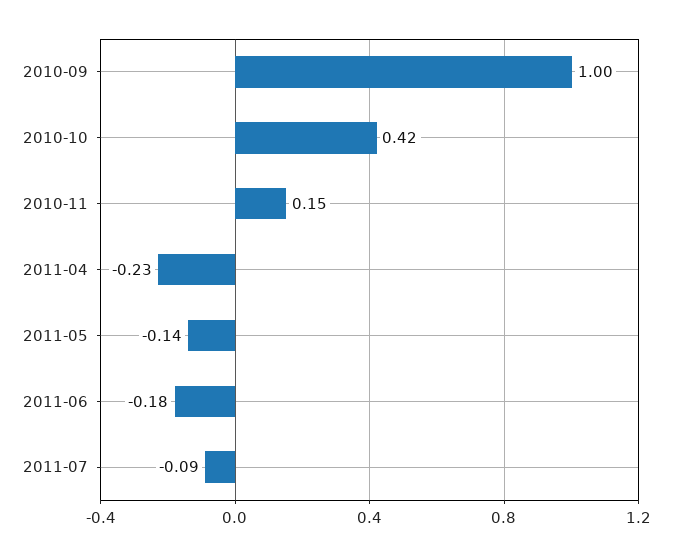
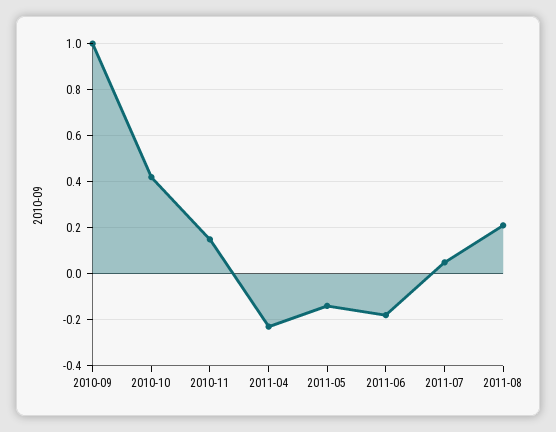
2011-07: -0.09 -> 0.05
2011-08: none -> 0.2

